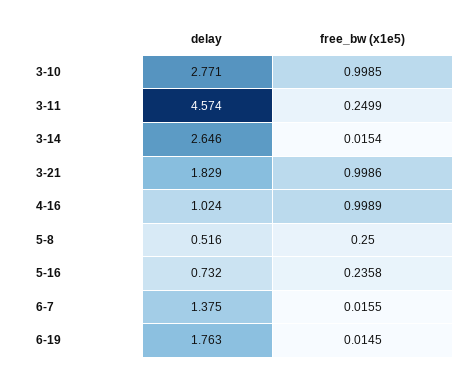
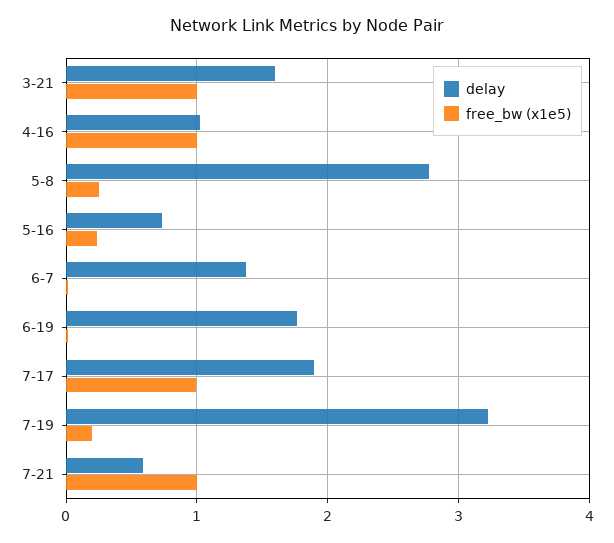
delay, 3-10: 2.771 -> none
free_bw (x1e5), 3-10: 0.9985 -> none
delay, 3-11: 4.574 -> none
free_bw (x1e5), 3-11: 0.2499 -> none
delay, 3-14: 2.646 -> none
free_bw (x1e5), 3-14: 0.0154 -> none
delay, 3-21: 1.829 -> 1.6
delay, 5-8: 0.516 -> 2.8
delay, 7-17: none -> 1.9
free_bw (x1e5), 7-17: none -> 1
delay, 7-19: none -> 3.2
free_bw (x1e5), 7-19: none -> 0.2
delay, 7-21: none -> 0.6
free_bw (x1e5), 7-21: none -> 1

